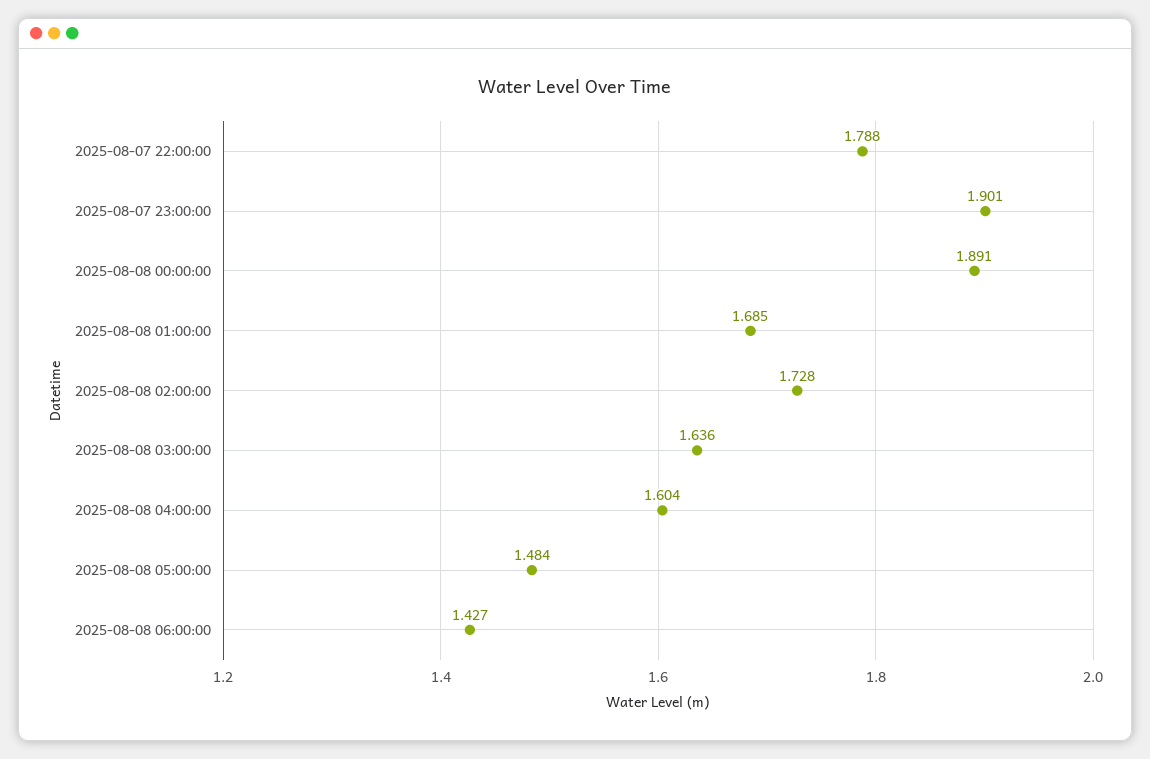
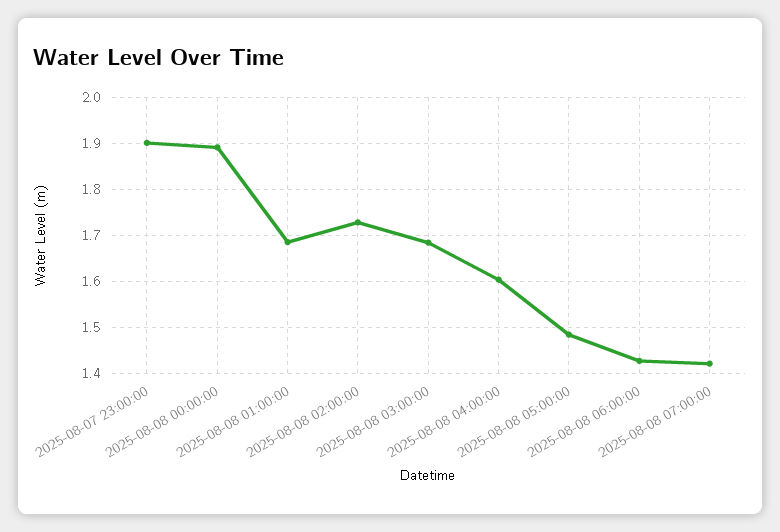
2025-08-07 22:00:00: 1.788 -> none
2025-08-08 03:00:00: 1.636 -> 1.68
2025-08-08 07:00:00: none -> 1.42

